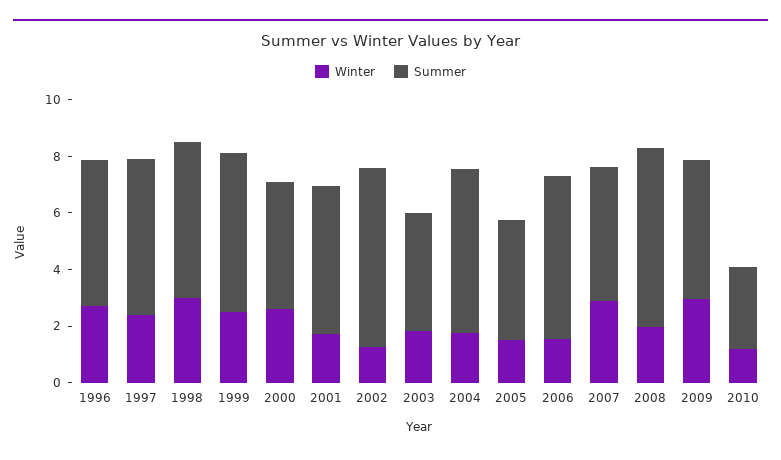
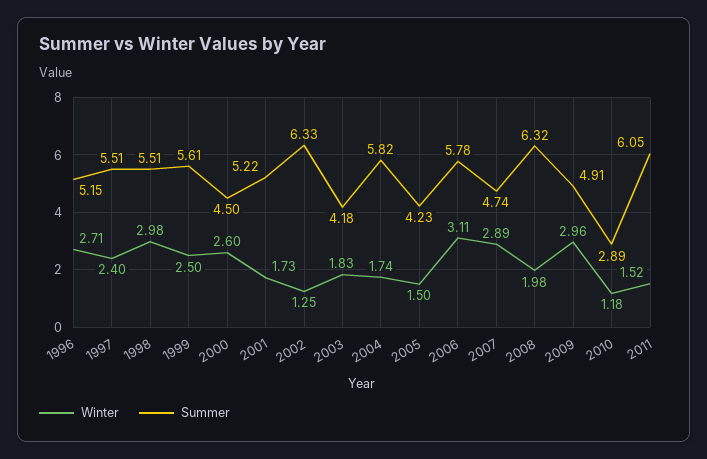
Winter, 2006: 1.5 -> 3.11
Winter, 2011: none -> 1.52
Summer, 2011: none -> 6.05

